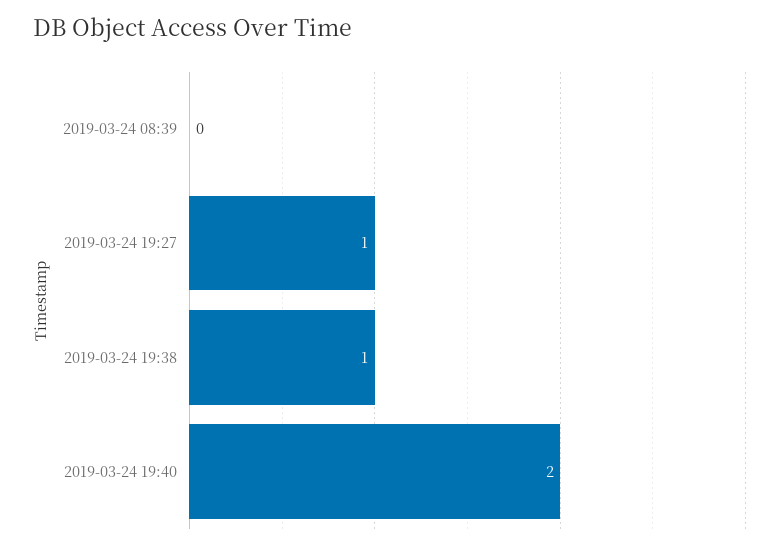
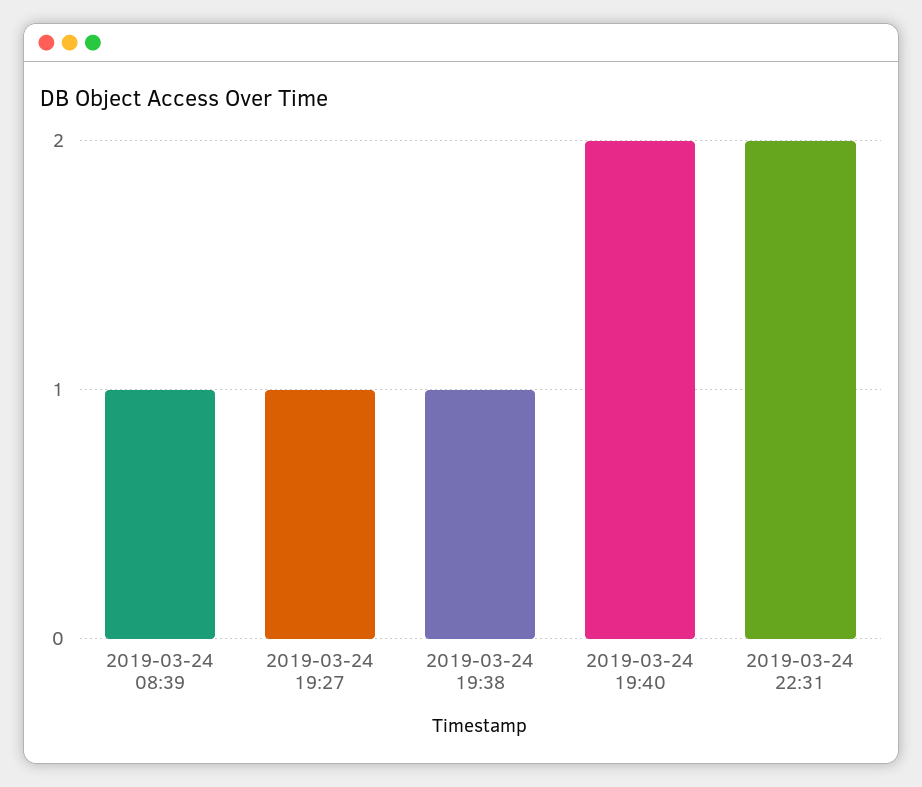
2019-03-24 08:39: 0 -> 1
2019-03-24 22:31: none -> 2

